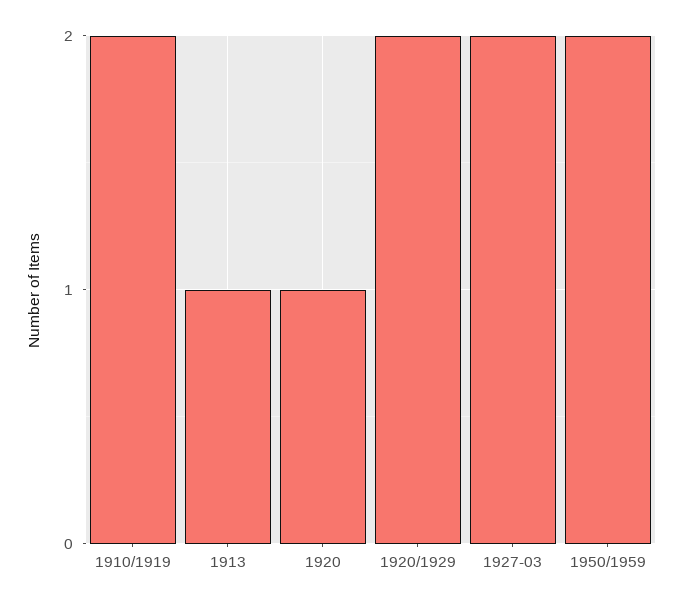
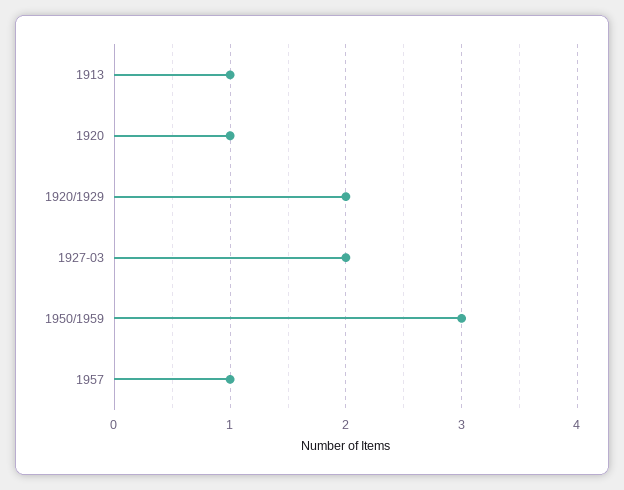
1910/1919: 2 -> none
1950/1959: 2 -> 3
1957: none -> 1

